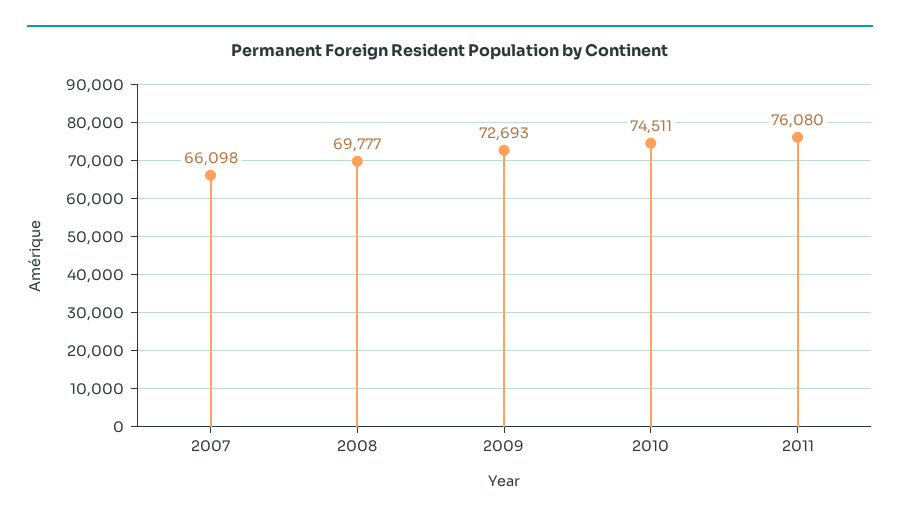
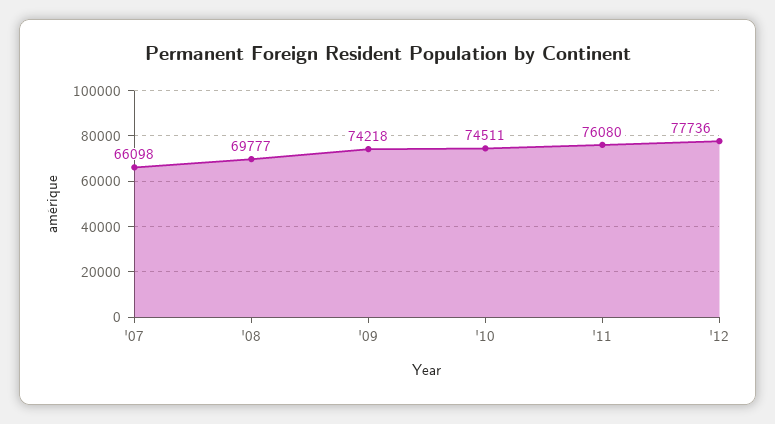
2009: 72693 -> 74218
'12: none -> 77736

